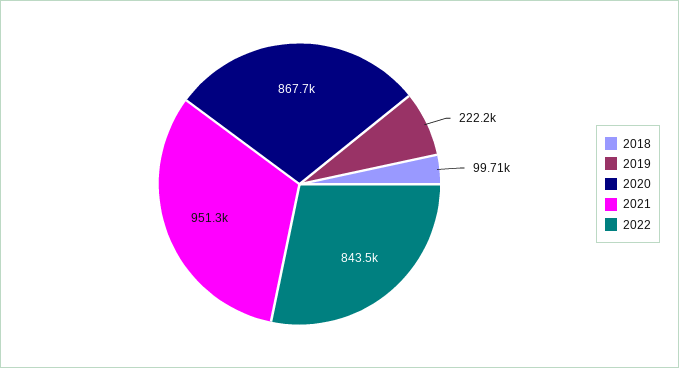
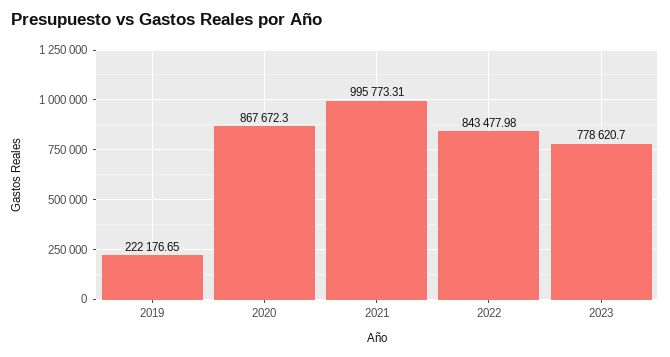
2018: 99710 -> none
2021: 951300 -> 995773.31
2023: none -> 778620.7

